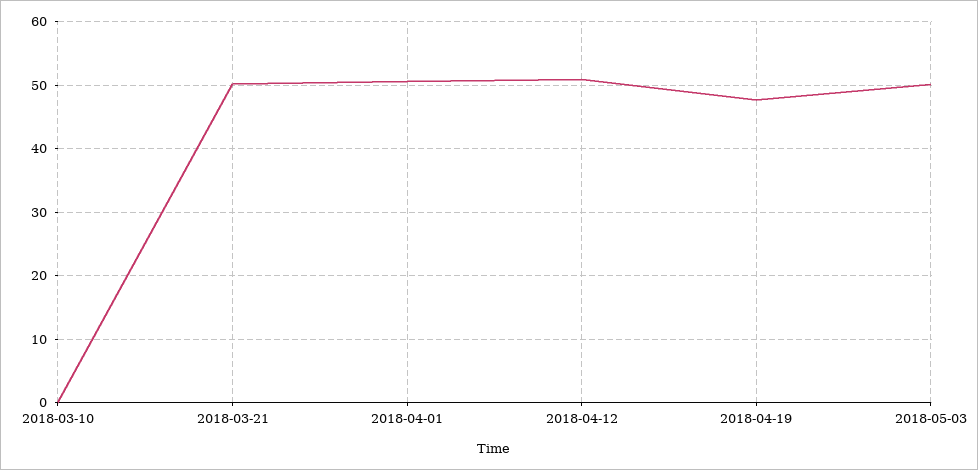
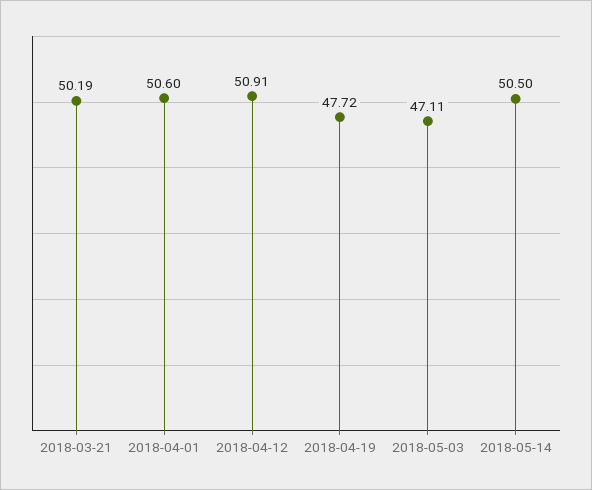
2018-03-10: 0 -> none
2018-05-03: 50 -> 47.11
2018-05-14: none -> 50.5

